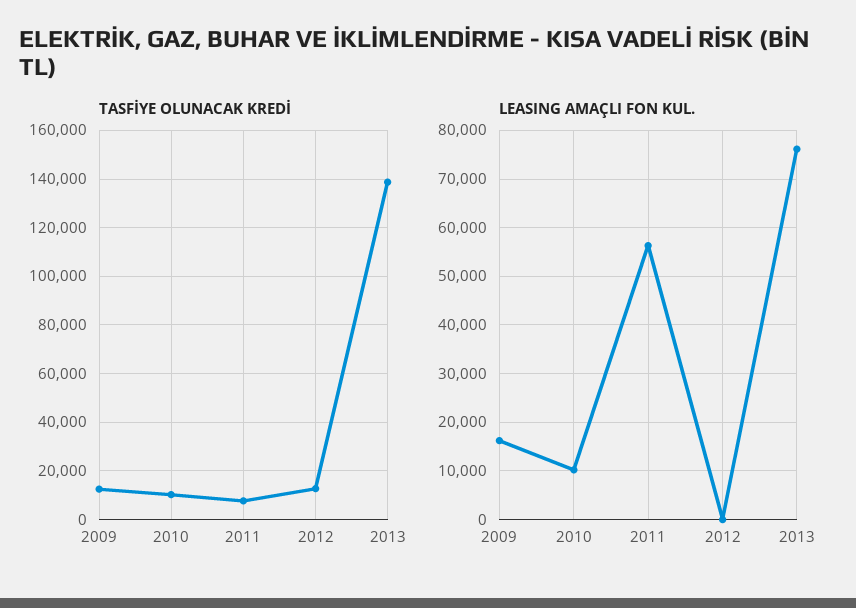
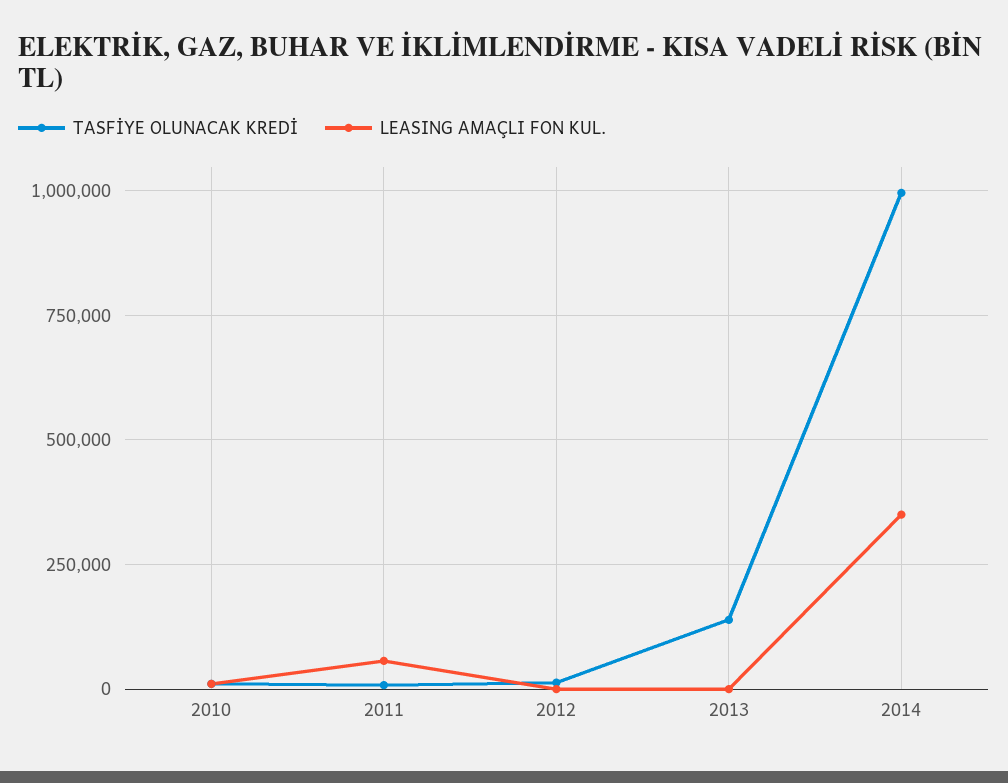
TASFİYE OLUNACAK KREDİ, 2009: 12500 -> none
LEASING AMAÇLI FON KUL., 2009: 16000 -> none
LEASING AMAÇLI FON KUL., 2013: 76000 -> 0
TASFİYE OLUNACAK KREDİ, 2014: none -> 1000000
LEASING AMAÇLI FON KUL., 2014: none -> 350000

